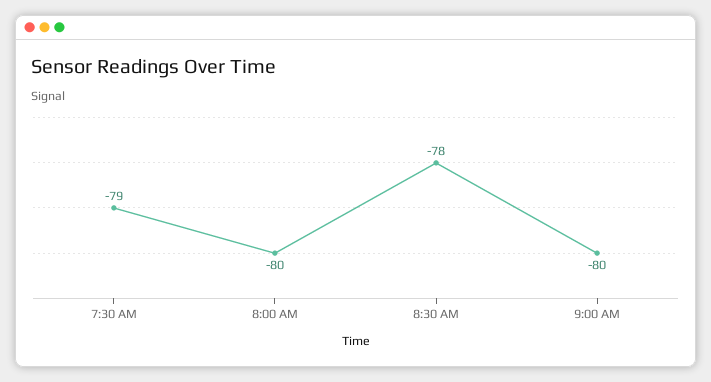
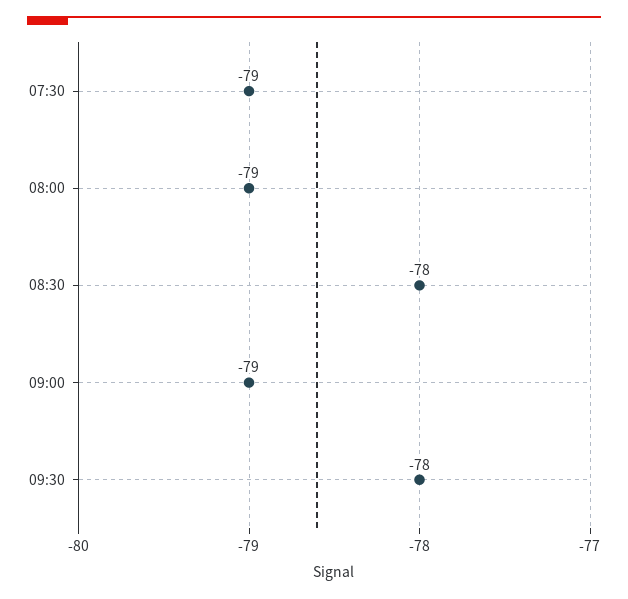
8:00 AM: -80 -> -79
9:00 AM: -80 -> -79
09:30: none -> -78

